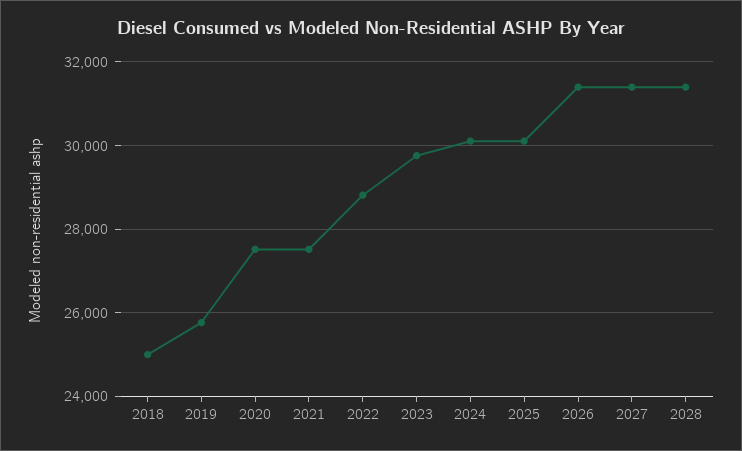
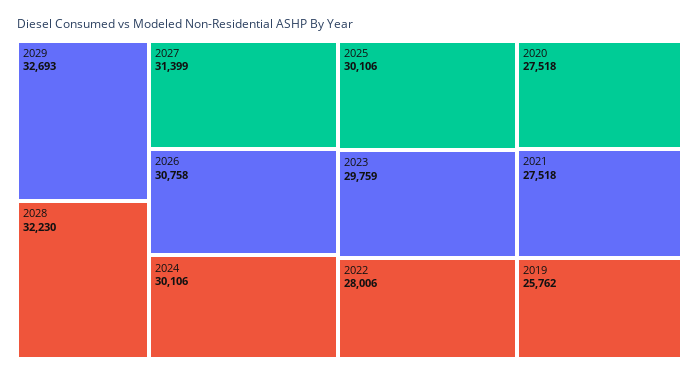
2018: 25000 -> none
2022: 28800 -> 28006
2026: 31400 -> 30758
2028: 31400 -> 32230
2029: none -> 32693

